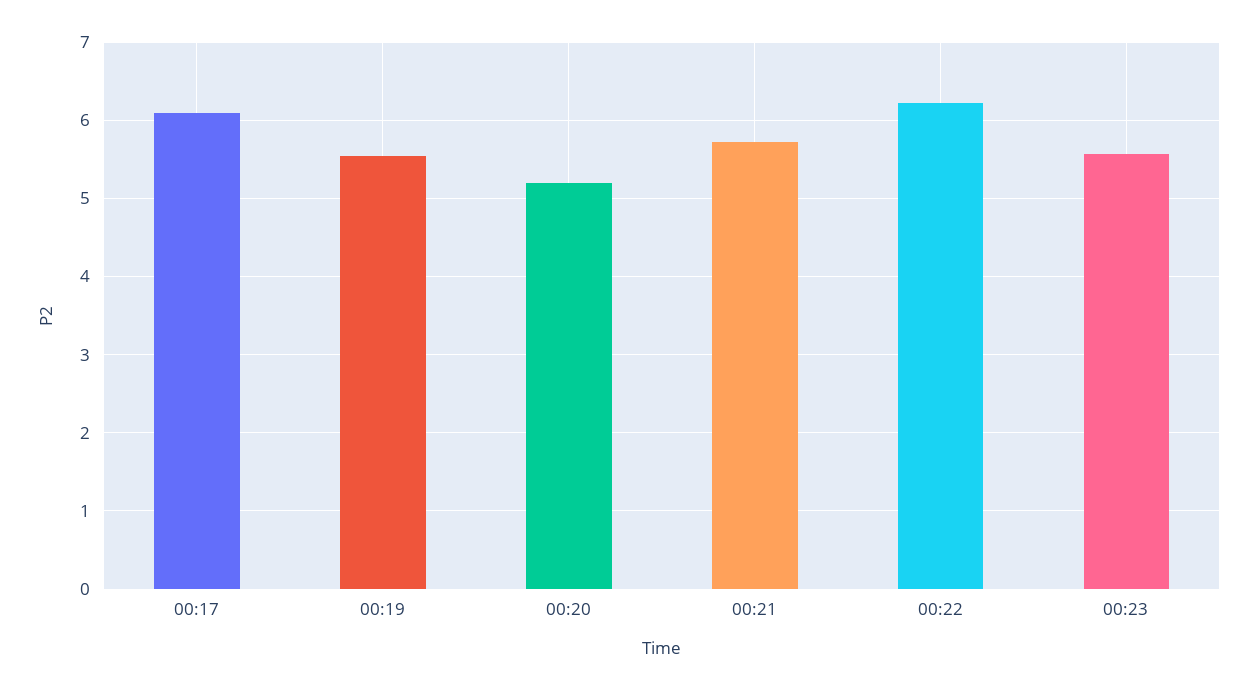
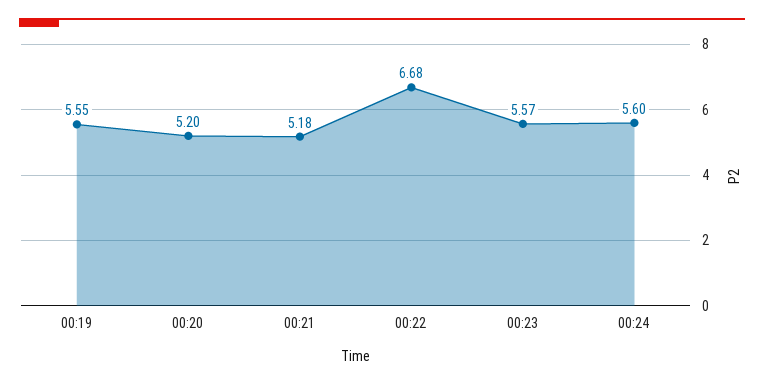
00:17: 6.1 -> none
00:21: 5.7 -> 5.18
00:22: 6.2 -> 6.68
00:24: none -> 5.6

